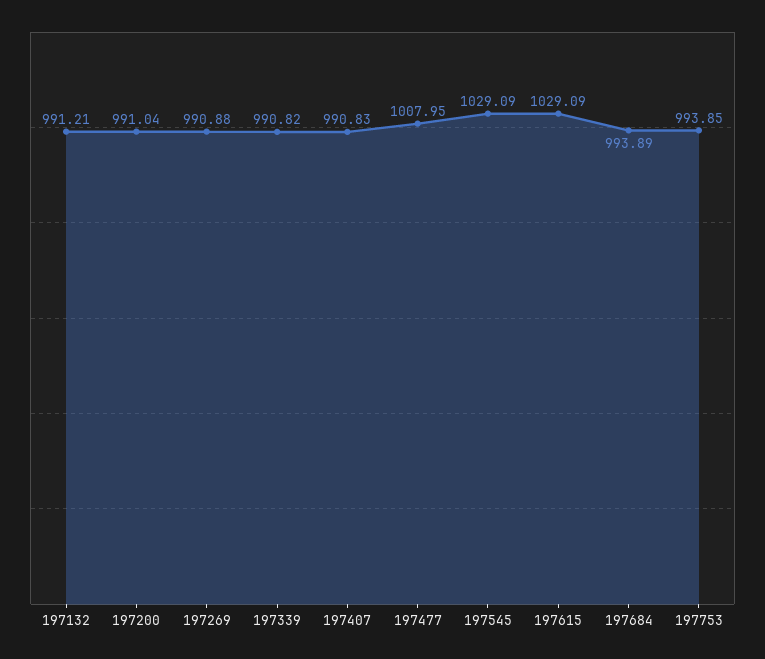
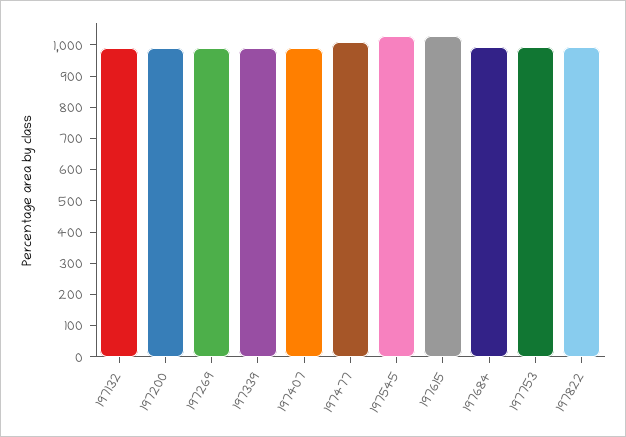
197822: none -> 1000

